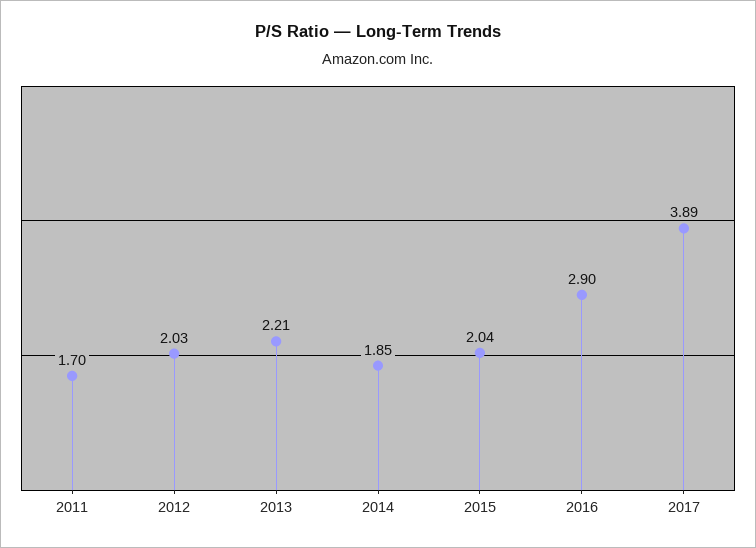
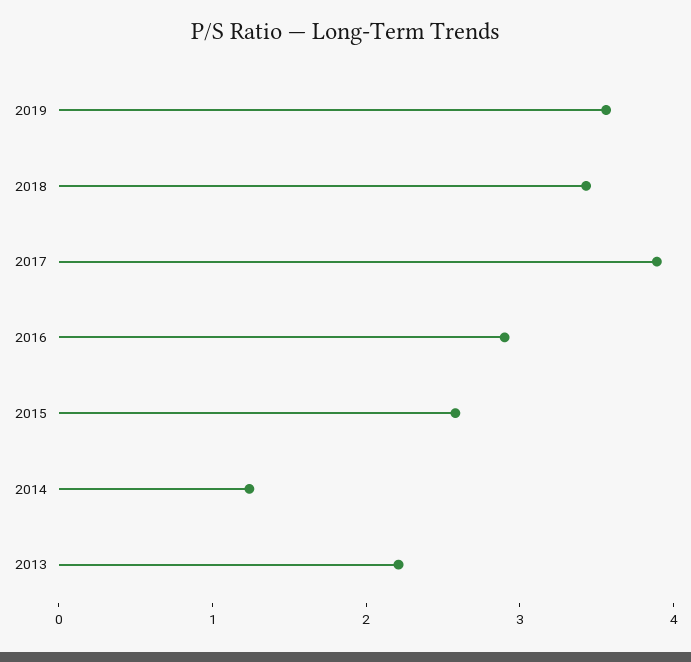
2011: 1.7 -> none
2012: 2.03 -> none
2014: 1.85 -> 1.2
2015: 2.04 -> 2.6
2019: none -> 3.6
2018: none -> 3.4

